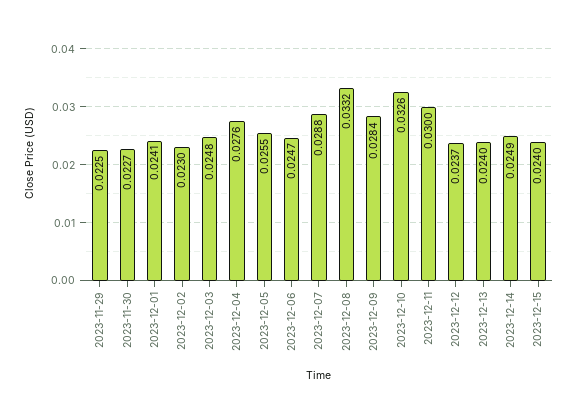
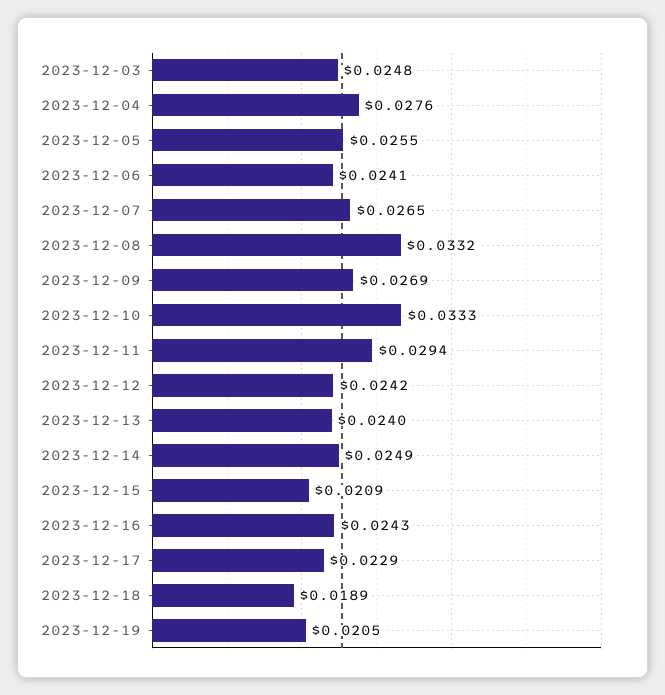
2023-11-29: 0.0225 -> none
2023-11-30: 0.0227 -> none
2023-12-01: 0.0241 -> none
2023-12-02: 0.023 -> none
2023-12-06: 0.0247 -> 0.0241
2023-12-07: 0.0288 -> 0.0265
2023-12-09: 0.0284 -> 0.0269
2023-12-10: 0.0326 -> 0.0333
2023-12-11: 0.03 -> 0.0294
2023-12-12: 0.0237 -> 0.0242
2023-12-15: 0.024 -> 0.0209
2023-12-16: none -> 0.0243
2023-12-17: none -> 0.0229
2023-12-18: none -> 0.0189
2023-12-19: none -> 0.0205

